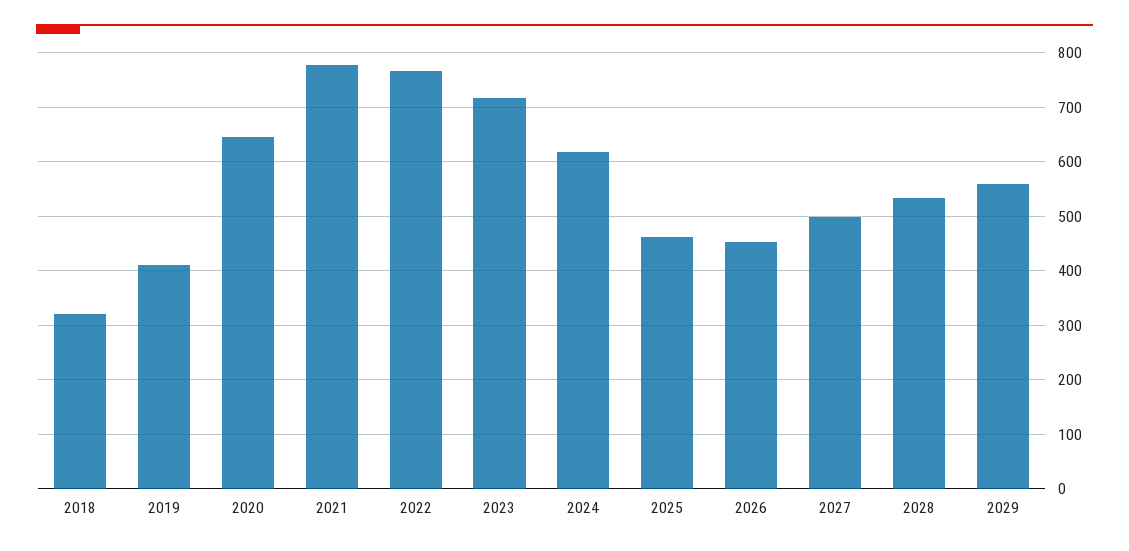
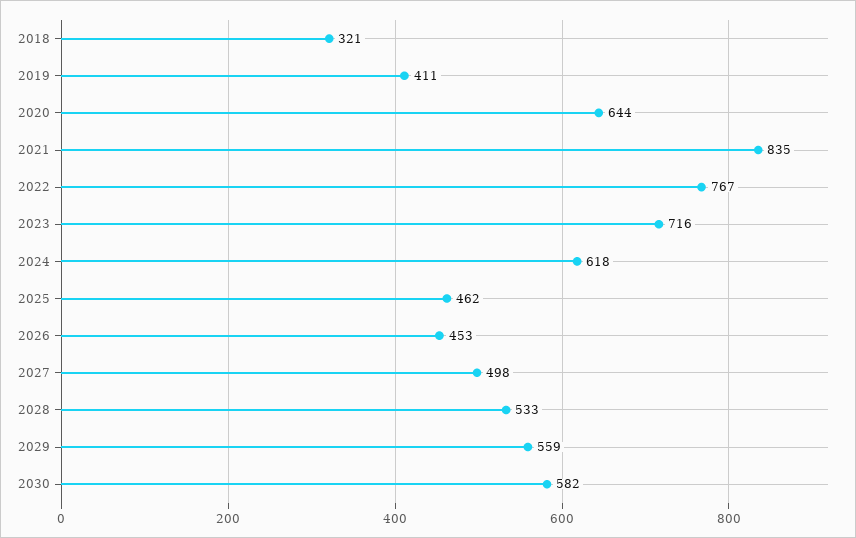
2021: 780 -> 835
2030: none -> 582

